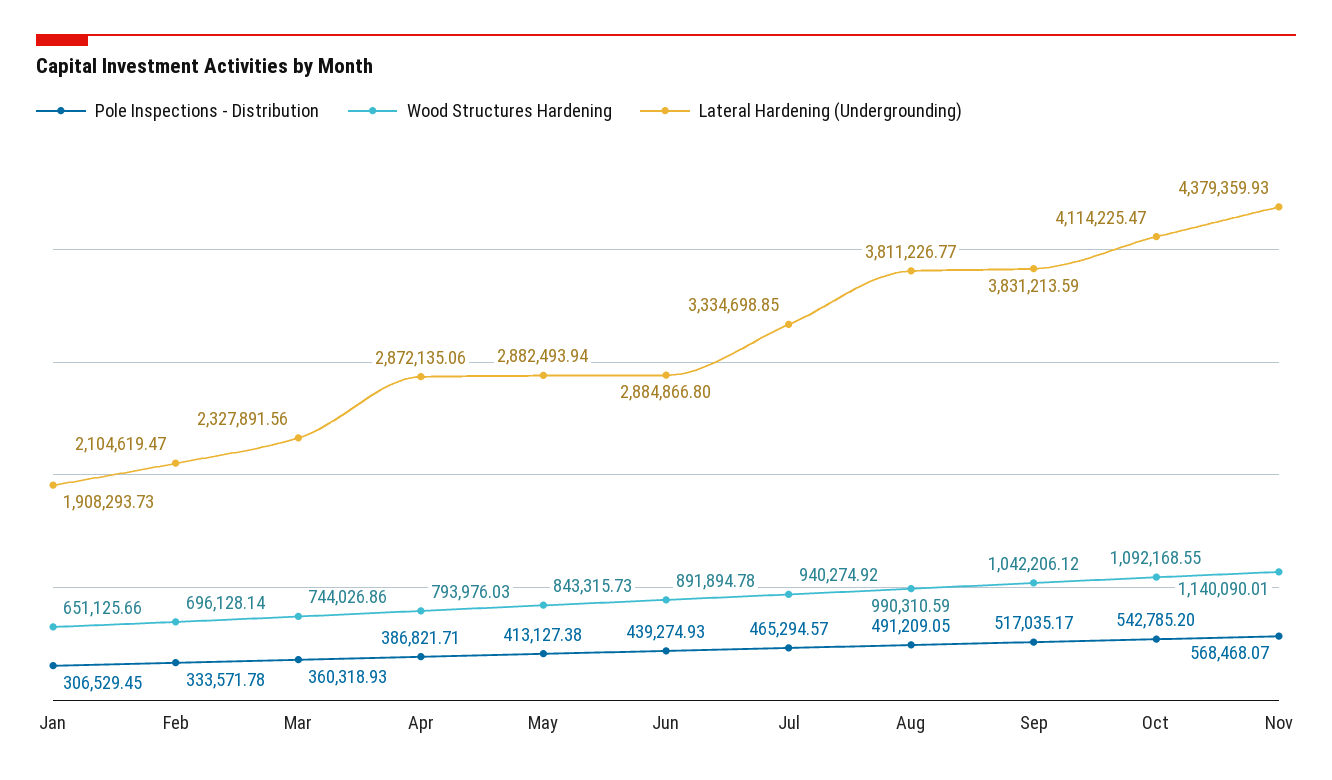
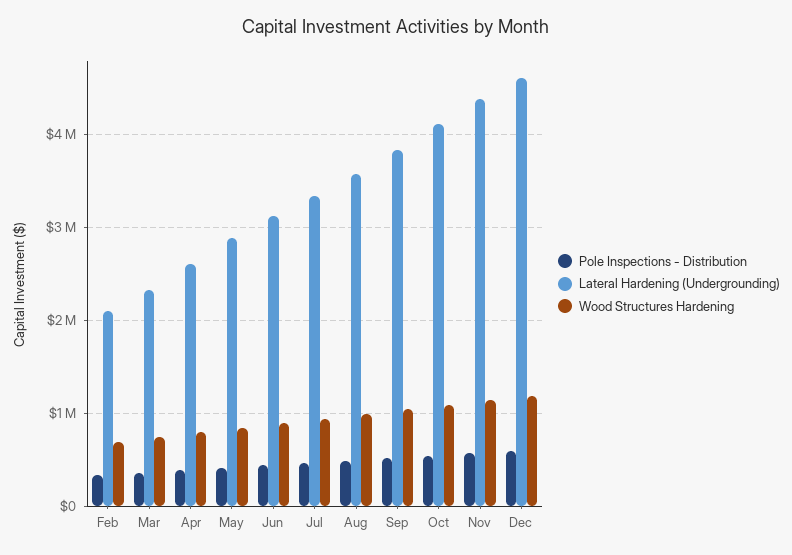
Pole Inspections - Distribution, Jan: 306529.45 -> none
Wood Structures Hardening, Jan: 651125.66 -> none
Lateral Hardening (Undergrounding), Jan: 1908293.73 -> none
Lateral Hardening (Undergrounding), Apr: 2872135.06 -> 2600000
Lateral Hardening (Undergrounding), Jun: 2884866.8 -> 3100000
Lateral Hardening (Undergrounding), Aug: 3811226.77 -> 3600000
Pole Inspections - Distribution, Dec: none -> 600000
Lateral Hardening (Undergrounding), Dec: none -> 4600000
Wood Structures Hardening, Dec: none -> 1200000

